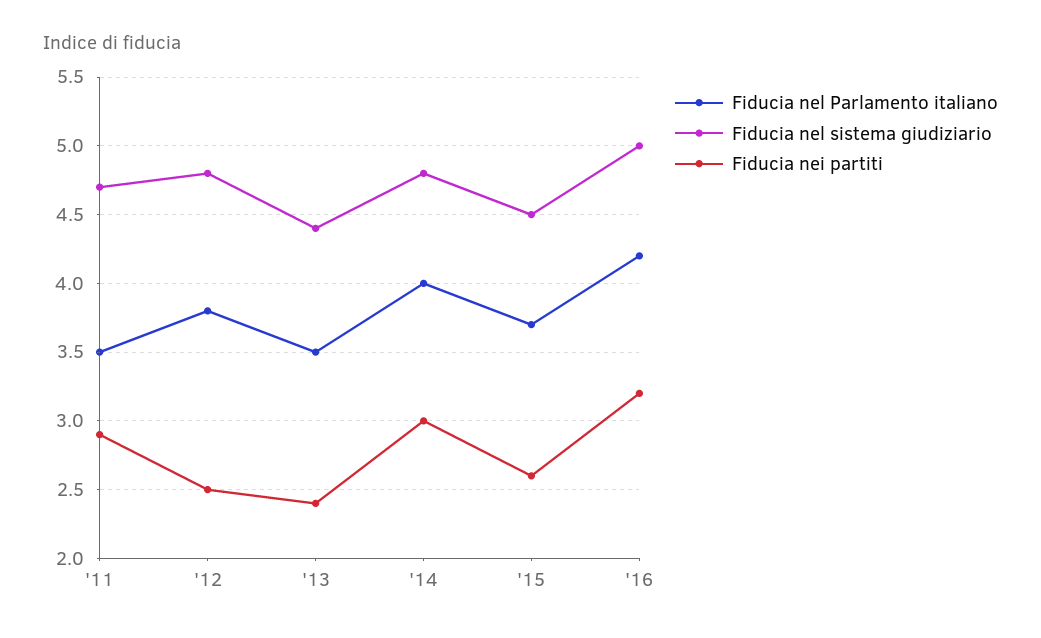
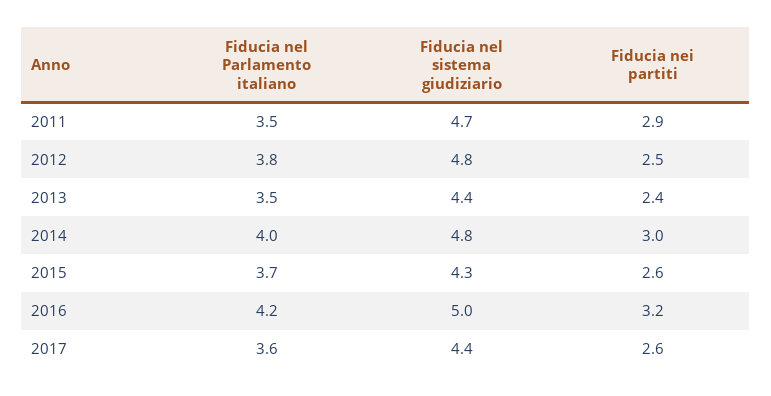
Fiducia nel sistema giudiziario, '15: 4.5 -> 4.3
Fiducia nel Parlamento italiano, 2017: none -> 3.6
Fiducia nel sistema giudiziario, 2017: none -> 4.4
Fiducia nei partiti, 2017: none -> 2.6

